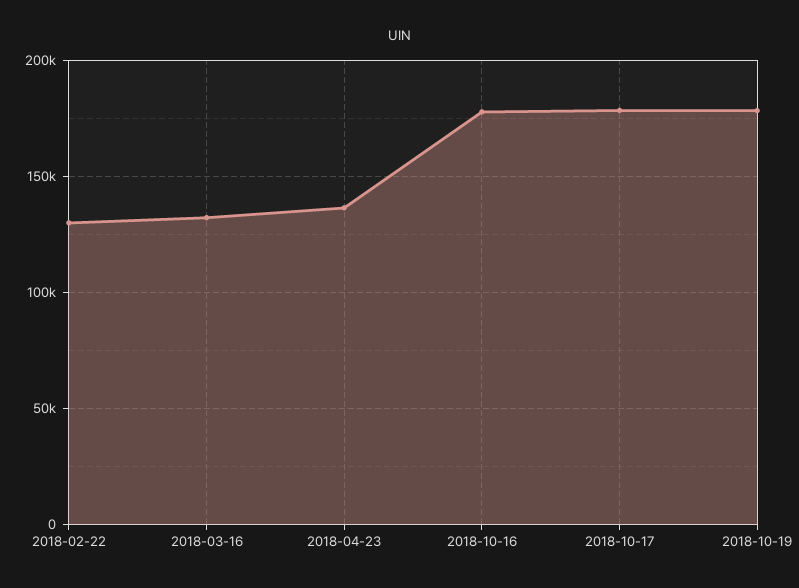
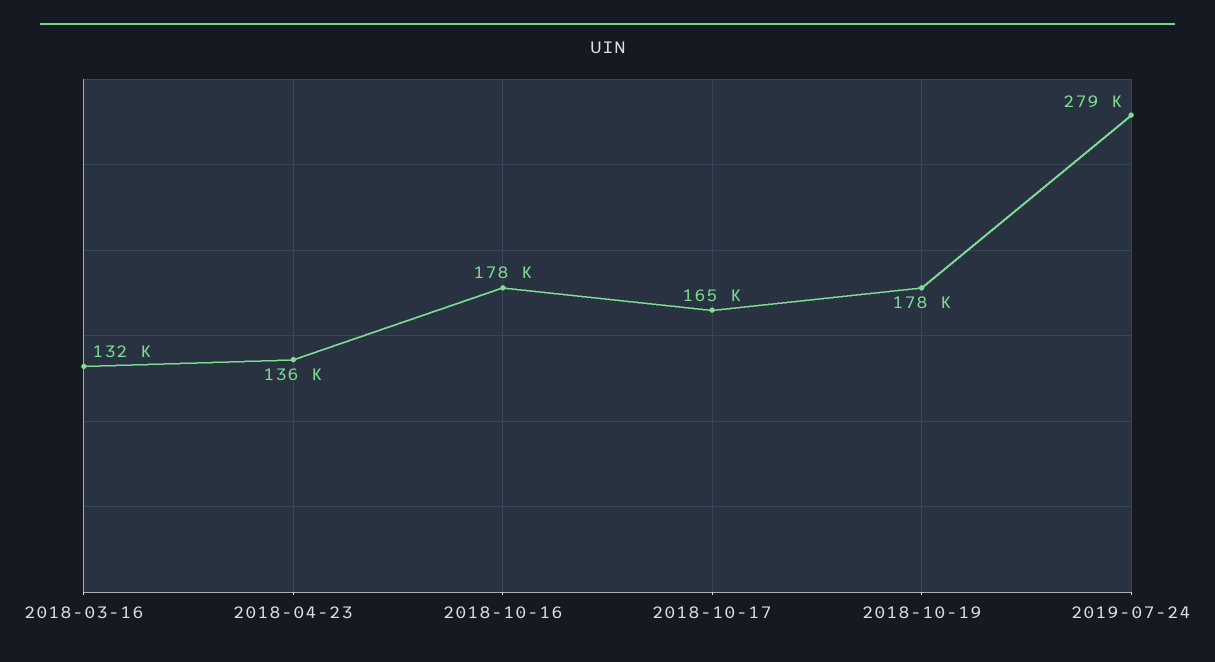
2018-02-22: 130000 -> none
2018-10-17: 180000 -> 165000
2019-07-24: none -> 279000

